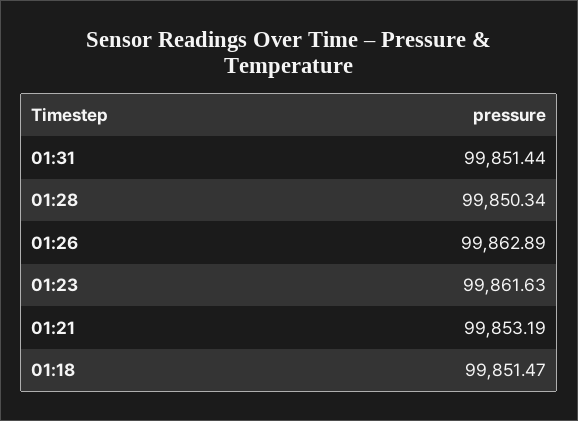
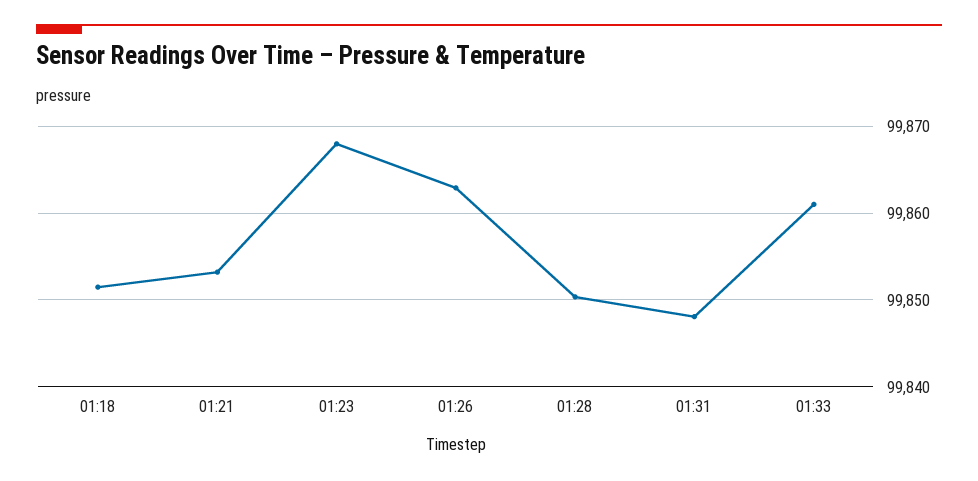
01:31: 99851.44 -> 99848
01:23: 99861.63 -> 99868
01:33: none -> 99861

